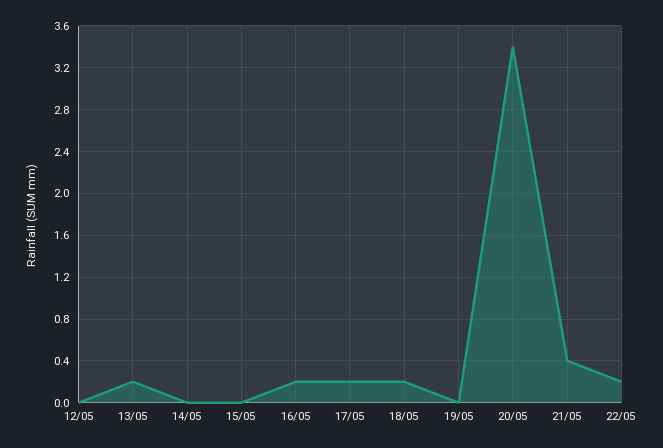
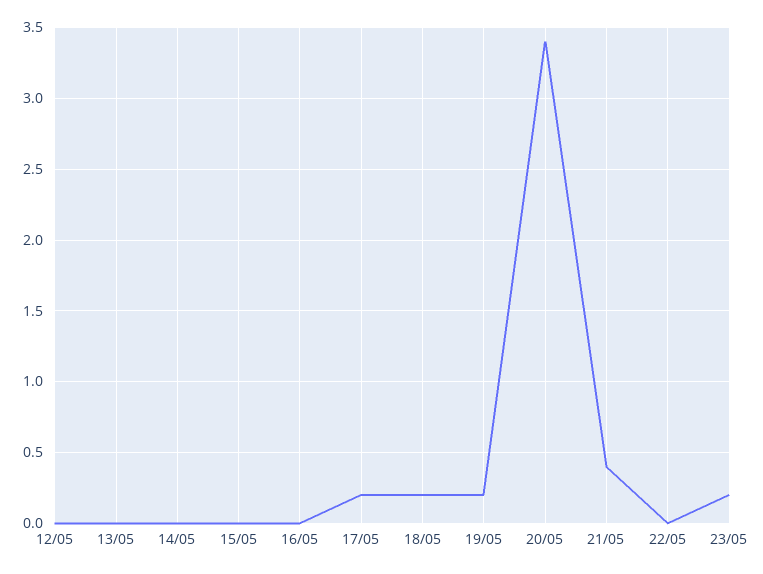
13/05: 0.2 -> 0
16/05: 0.2 -> 0
19/05: 0 -> 0.2
22/05: 0.2 -> 0
23/05: none -> 0.2

